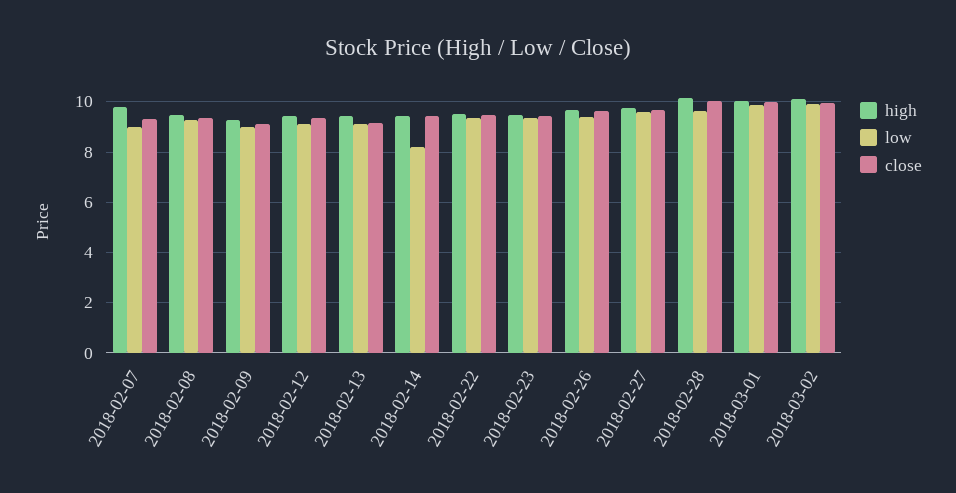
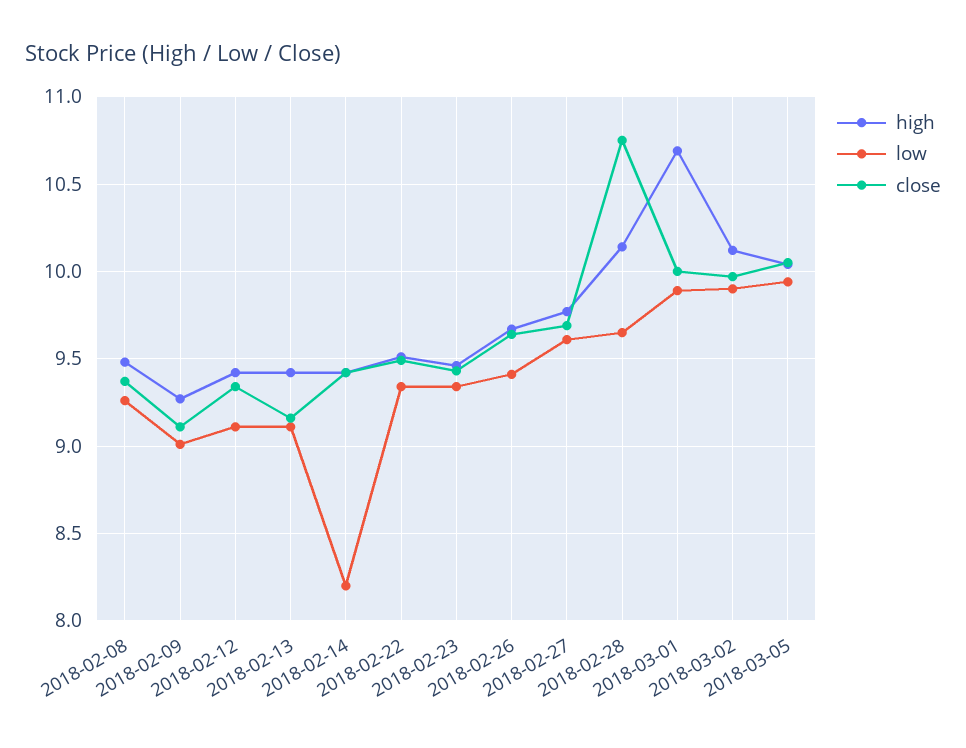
high, 2018-02-07: 9.75 -> none
low, 2018-02-07: 9 -> none
close, 2018-02-07: 9.25 -> none
close, 2018-02-28: 10 -> 10.75
high, 2018-03-01: 10 -> 10.7
high, 2018-03-05: none -> 10.05
low, 2018-03-05: none -> 9.95
close, 2018-03-05: none -> 10.05

